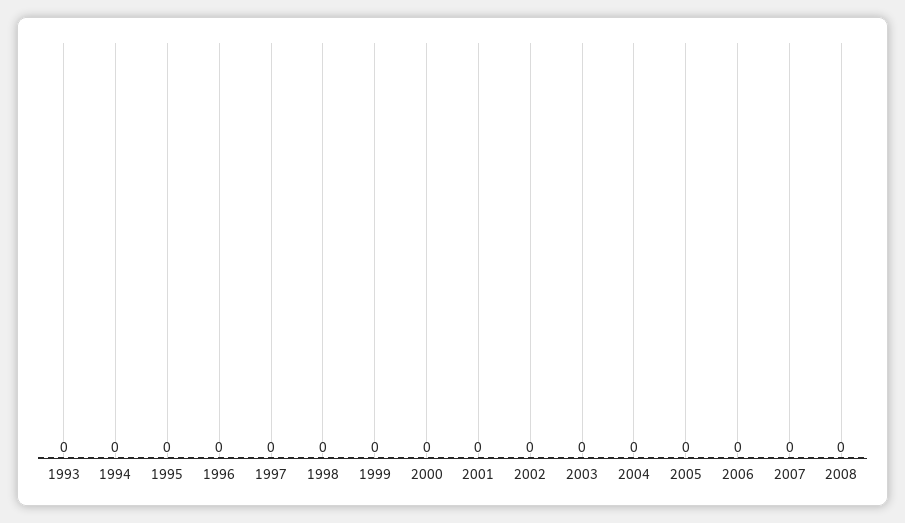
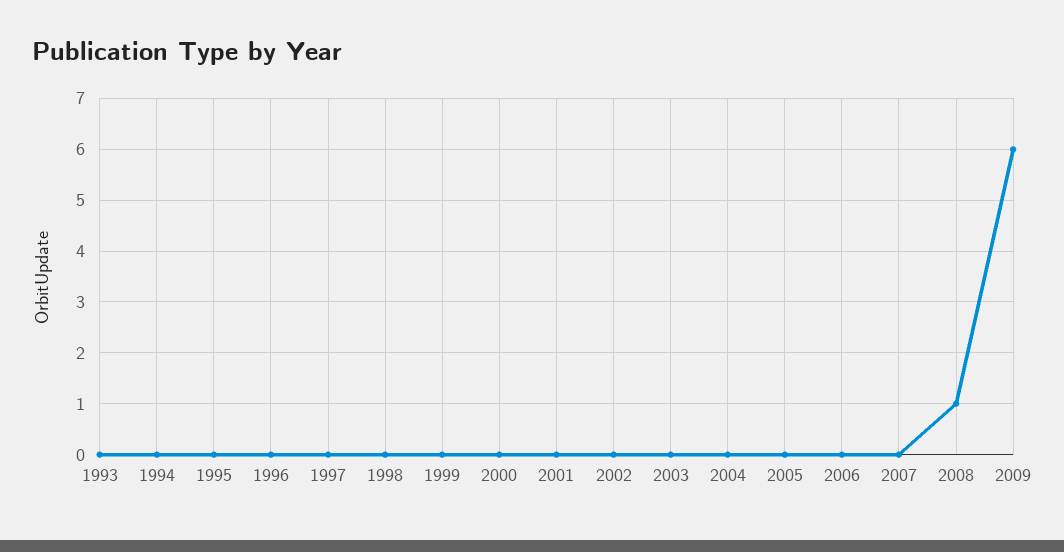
2008: 0 -> 1
2009: none -> 6

